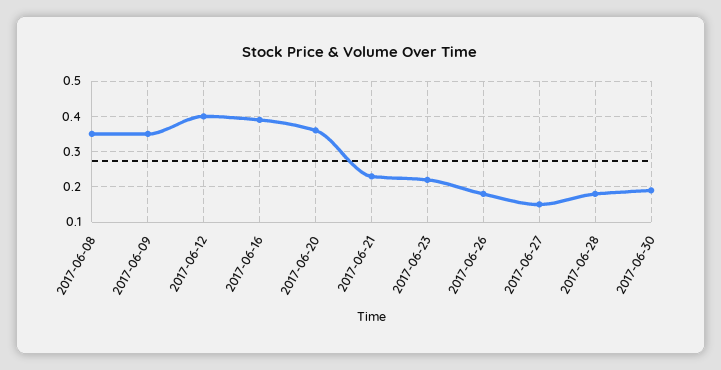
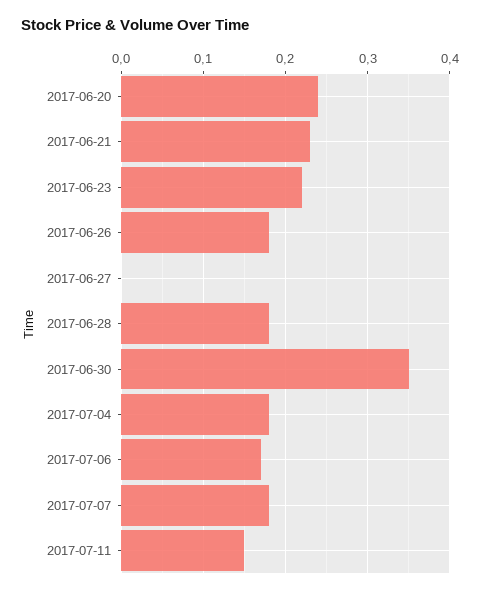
2017-06-08: 0.35 -> none
2017-06-09: 0.35 -> none
2017-06-12: 0.4 -> none
2017-06-16: 0.4 -> none
2017-06-20: 0.35 -> 0.24
2017-06-27: 0.15 -> 0
2017-06-30: 0.2 -> 0.35
2017-07-04: none -> 0.18
2017-07-06: none -> 0.17
2017-07-07: none -> 0.18
2017-07-11: none -> 0.15

